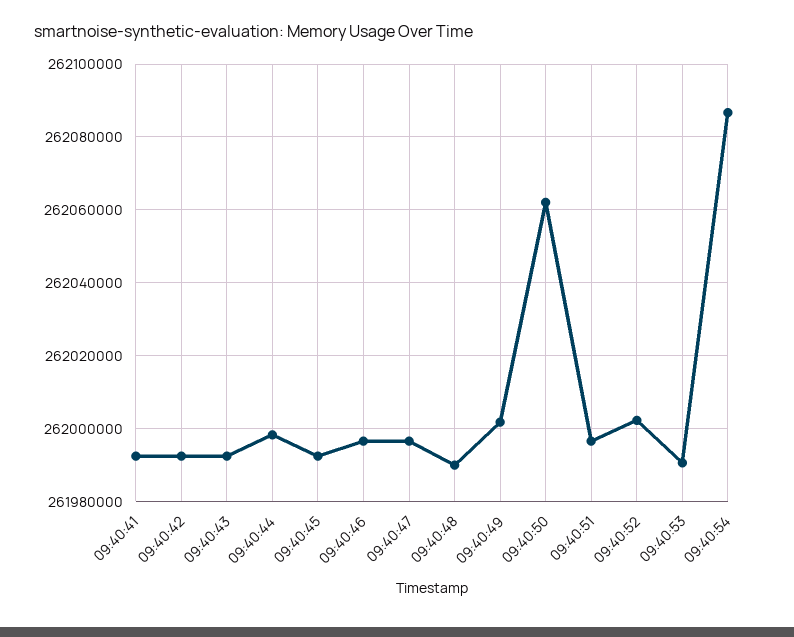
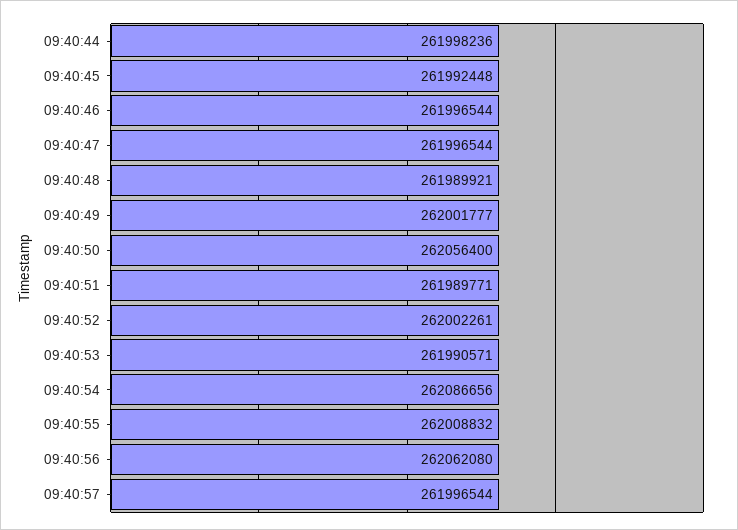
09:40:41: 261992000 -> none
09:40:42: 261992000 -> none
09:40:43: 261992000 -> none
09:40:50: 262062000 -> 262056400
09:40:51: 261996000 -> 261989771
09:40:55: none -> 262008832
09:40:56: none -> 262062080
09:40:57: none -> 261996544

